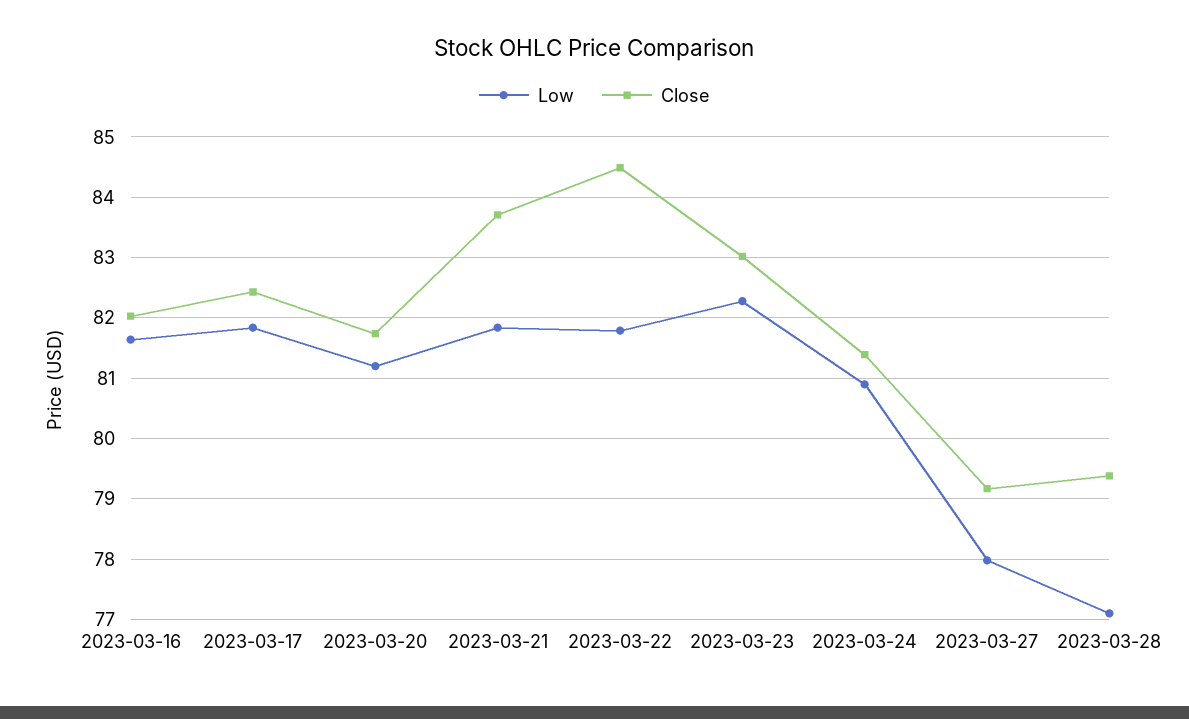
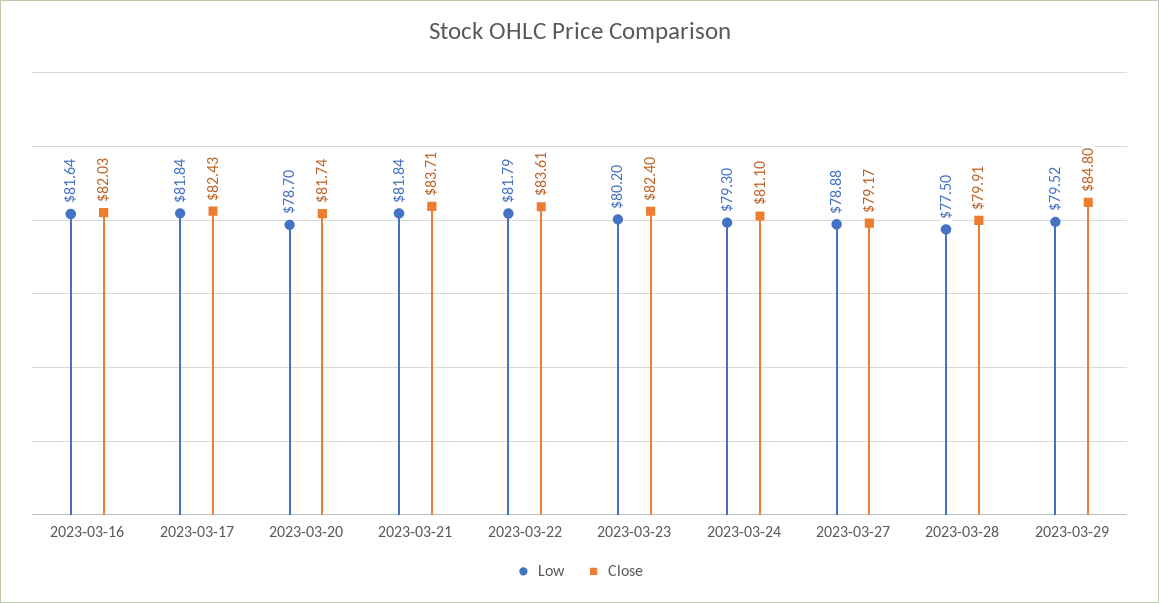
Low, 2023-03-20: 81.2 -> 78.7
Close, 2023-03-22: 84.5 -> 83.61
Low, 2023-03-23: 82.3 -> 80.2
Close, 2023-03-23: 83 -> 82.4
Low, 2023-03-24: 80.9 -> 79.3
Close, 2023-03-24: 81.4 -> 81.1
Low, 2023-03-27: 78 -> 78.88
Low, 2023-03-28: 77.1 -> 77.5
Close, 2023-03-28: 79.4 -> 79.91
Low, 2023-03-29: none -> 79.52
Close, 2023-03-29: none -> 84.8

